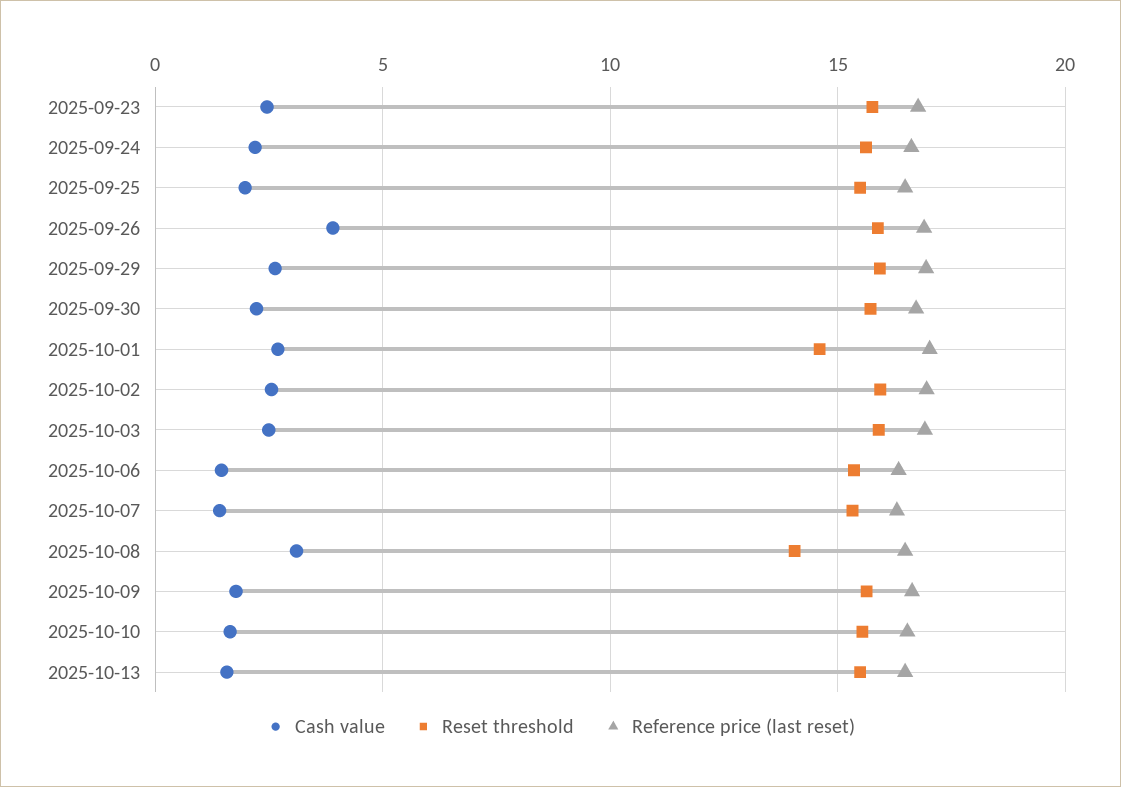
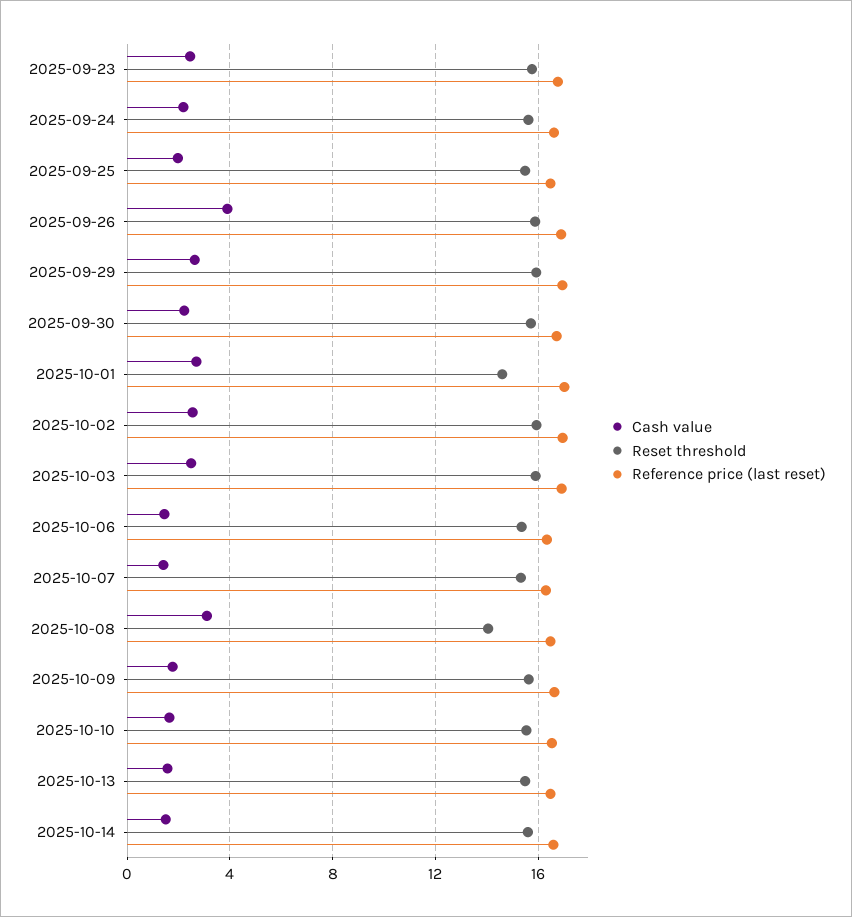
Cash value, 2025-10-14: none -> 1.5
Reset threshold, 2025-10-14: none -> 15.5
Reference price (last reset), 2025-10-14: none -> 16.5

